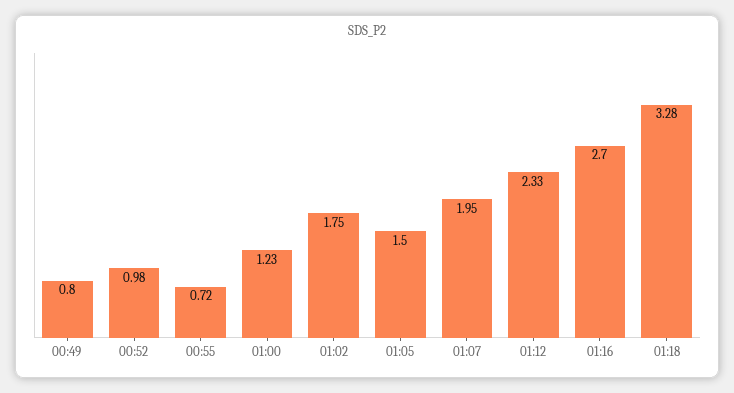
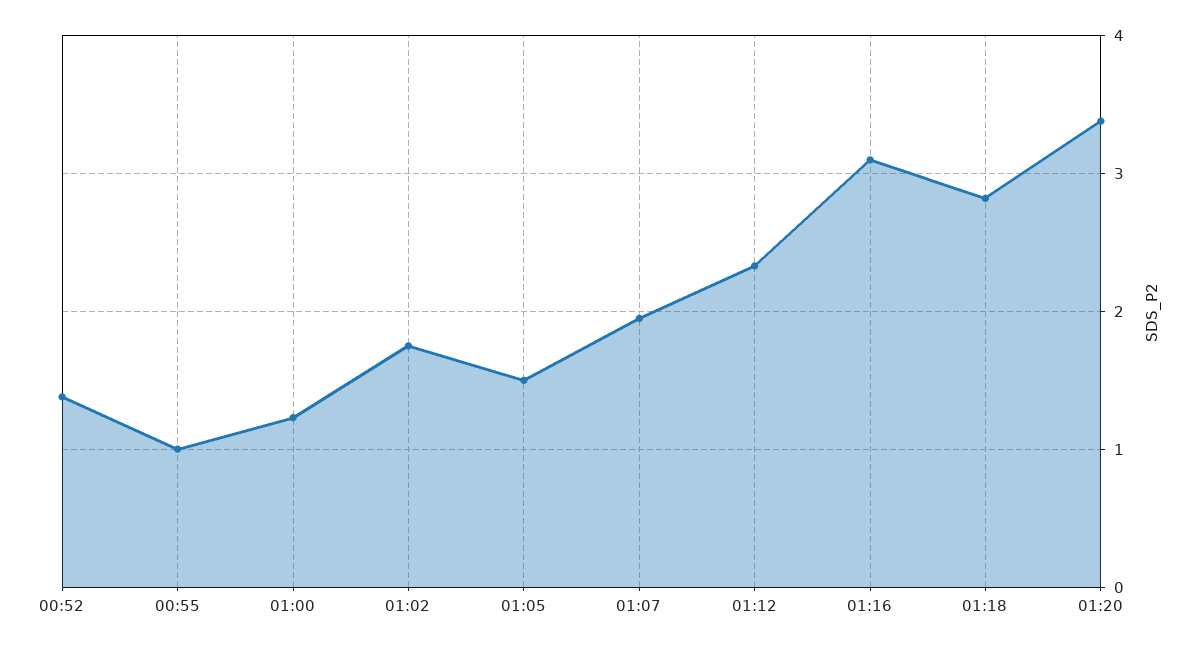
00:49: 0.8 -> none
00:52: 0.98 -> 1.4
00:55: 0.72 -> 1
01:16: 2.7 -> 3.1
01:18: 3.28 -> 2.8
01:20: none -> 3.4

